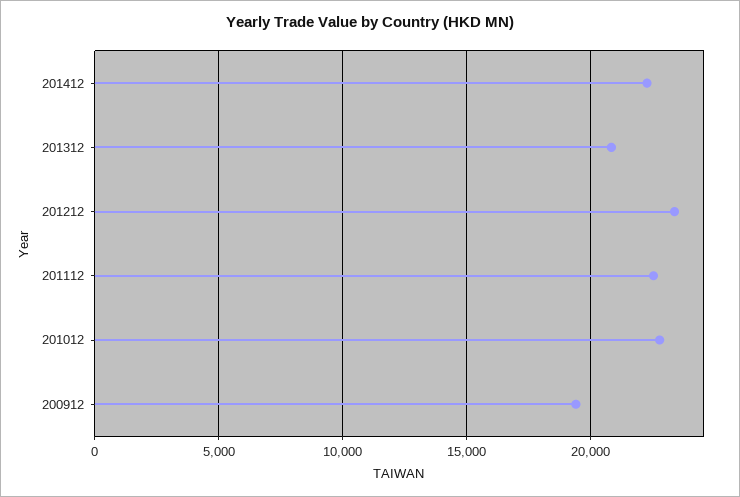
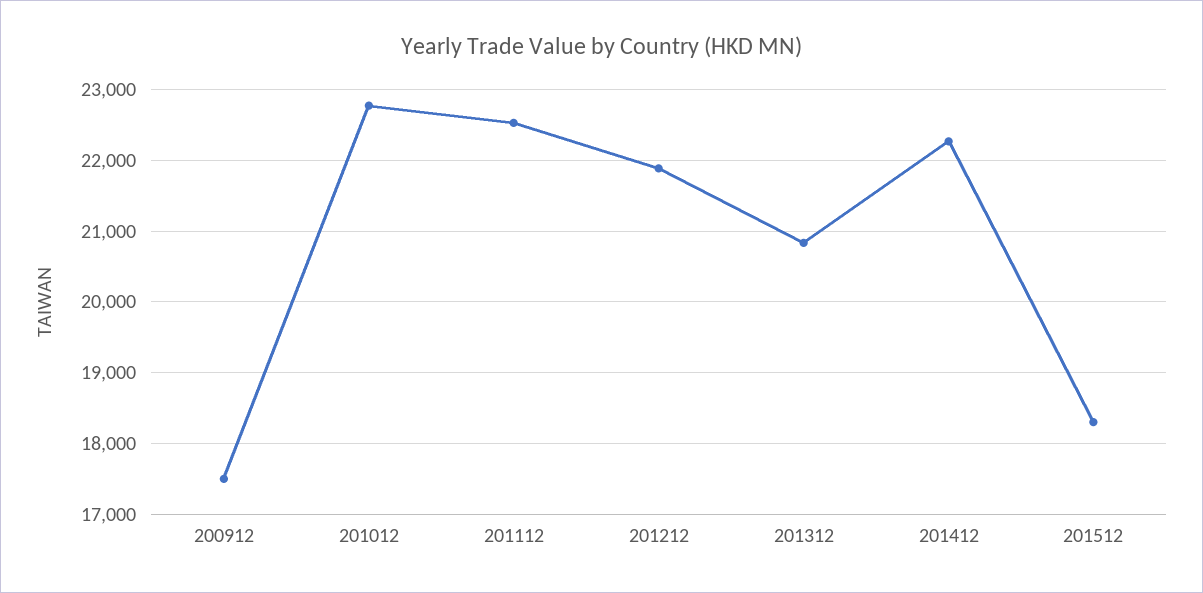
201212: 23500 -> 21900
200912: 19500 -> 17500
201512: none -> 18300

